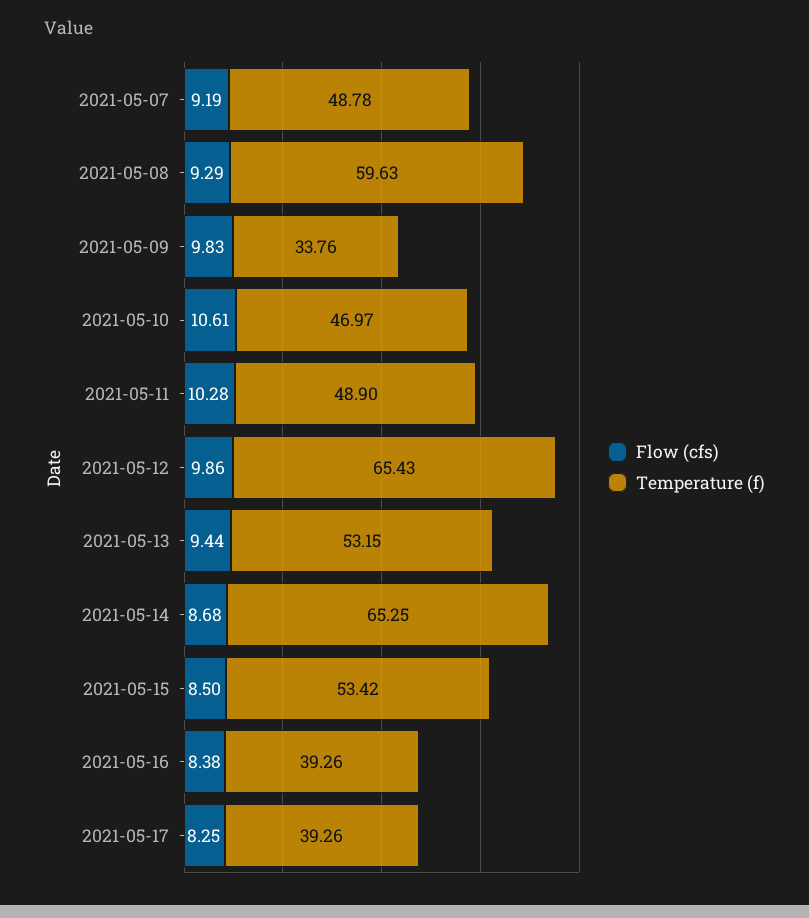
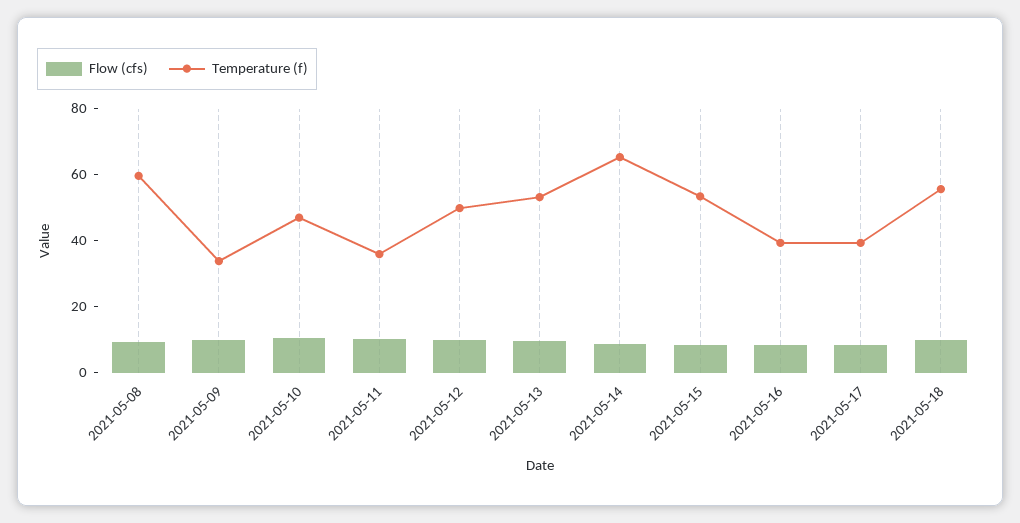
Flow (cfs), 2021-05-07: 9.19 -> none
Temperature (f), 2021-05-07: 48.78 -> none
Temperature (f), 2021-05-11: 48.9 -> 35
Temperature (f), 2021-05-12: 65.43 -> 50
Flow (cfs), 2021-05-18: none -> 10
Temperature (f), 2021-05-18: none -> 55

